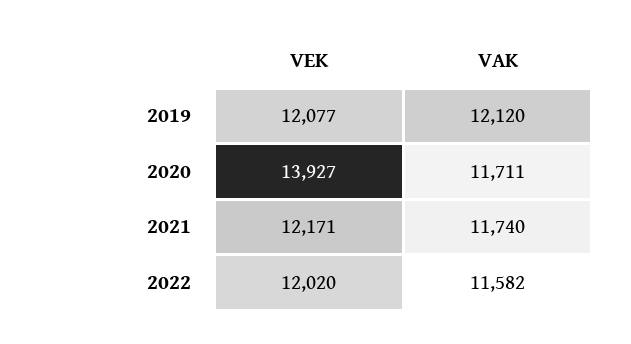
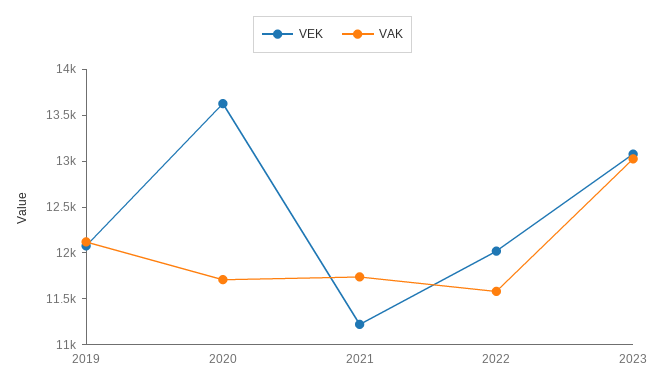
VEK, 2020: 13927 -> 13600
VEK, 2021: 12171 -> 11200
VEK, 2023: none -> 13100
VAK, 2023: none -> 13000

